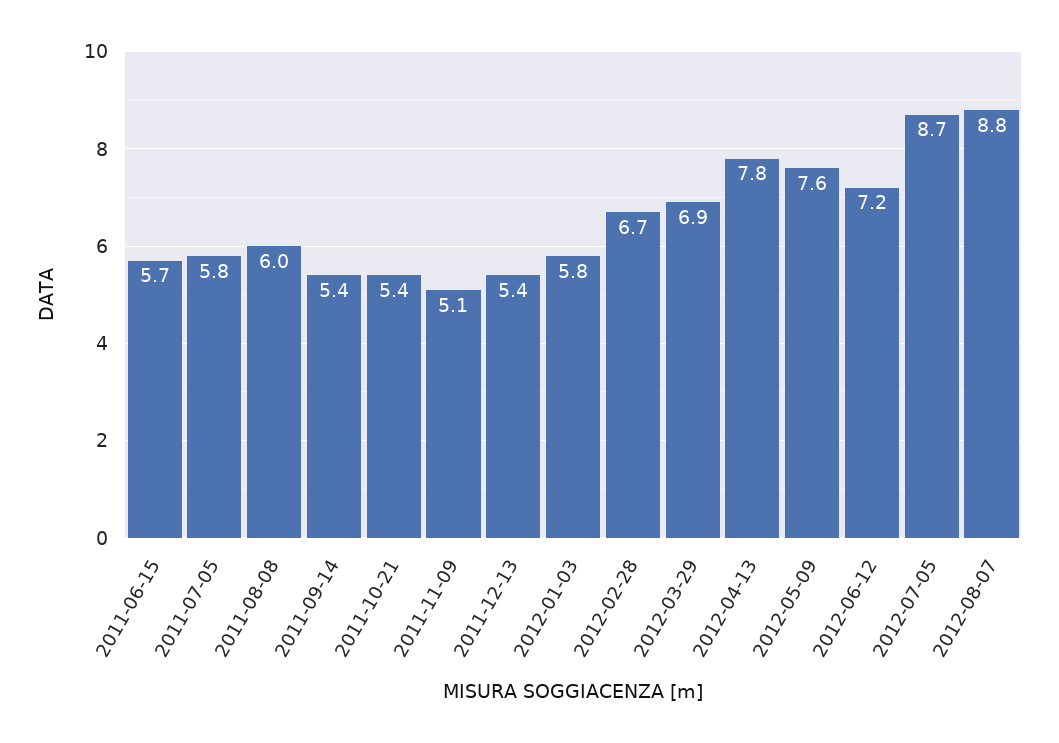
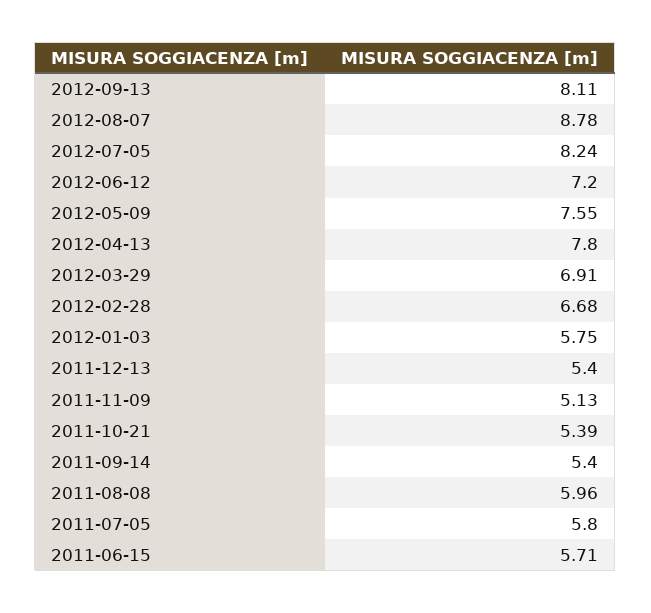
2012-07-05: 8.7 -> 8.24
2012-09-13: none -> 8.11

